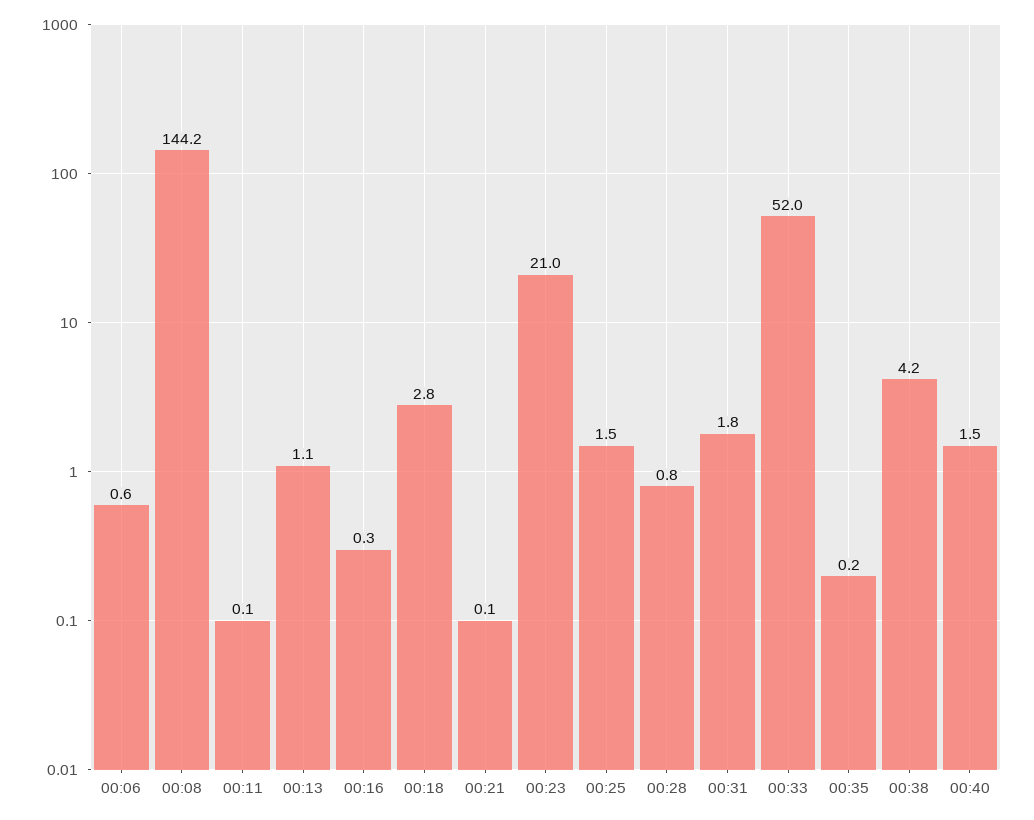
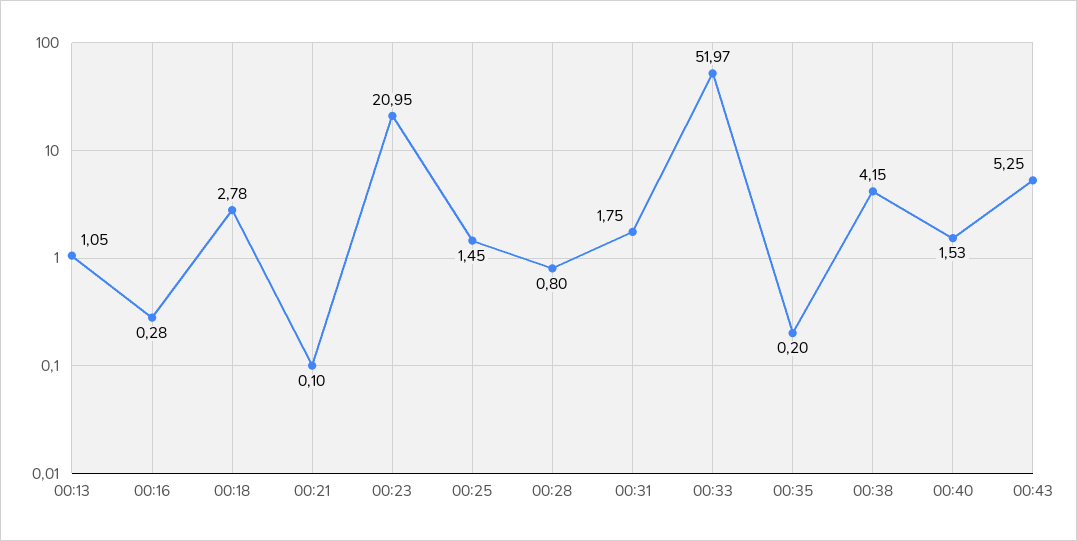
00:06: 0.6 -> none
00:08: 144.2 -> none
00:11: 0.1 -> none
00:43: none -> 5.25

